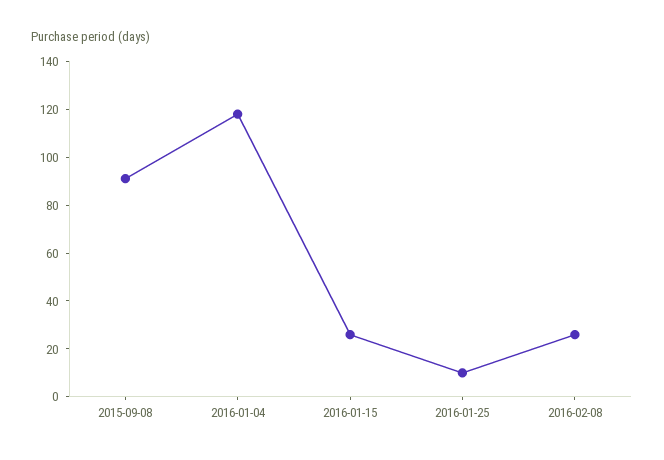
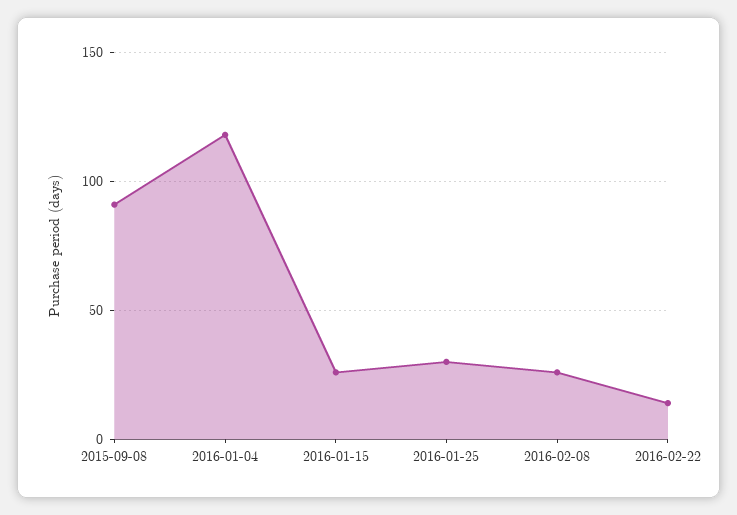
2016-01-25: 10 -> 30
2016-02-22: none -> 15

